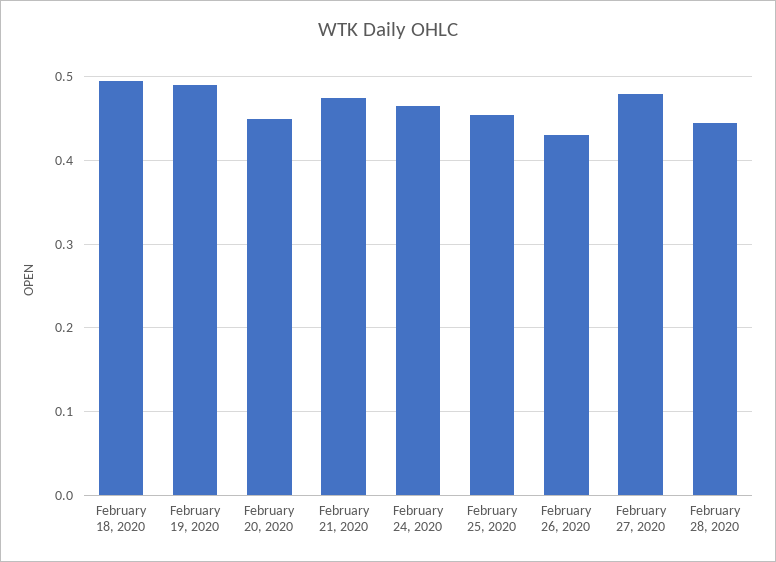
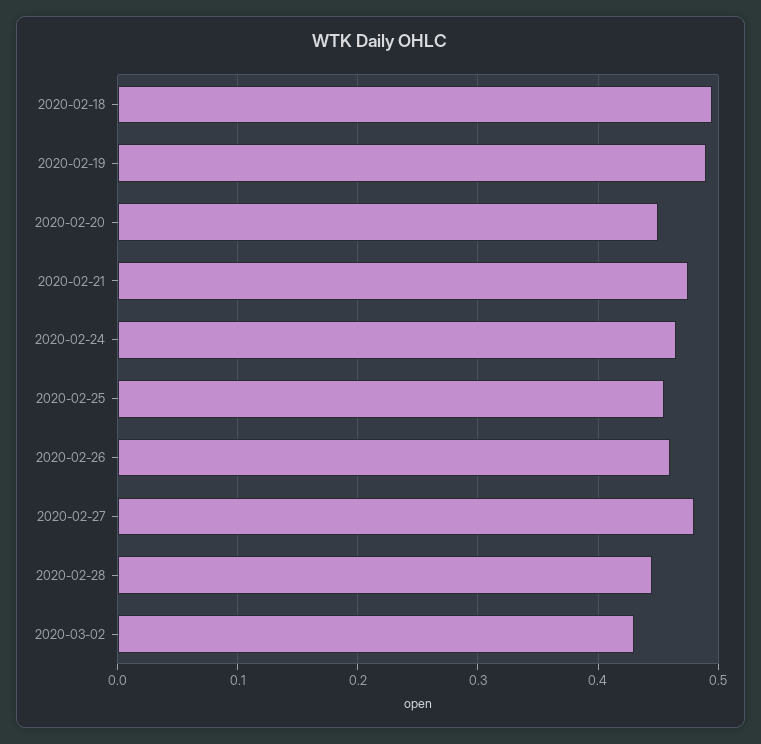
February 26, 2020: 0.43 -> 0.46
2020-03-02: none -> 0.43

